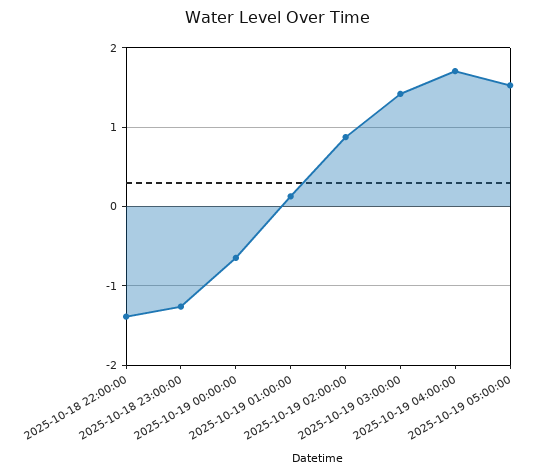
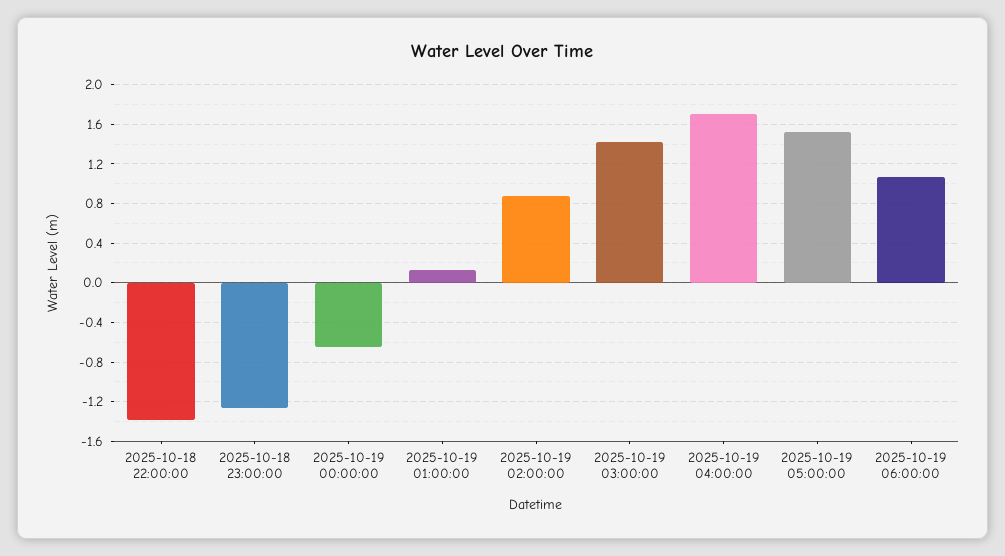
2025-10-19 06:00:00: none -> 1.1

